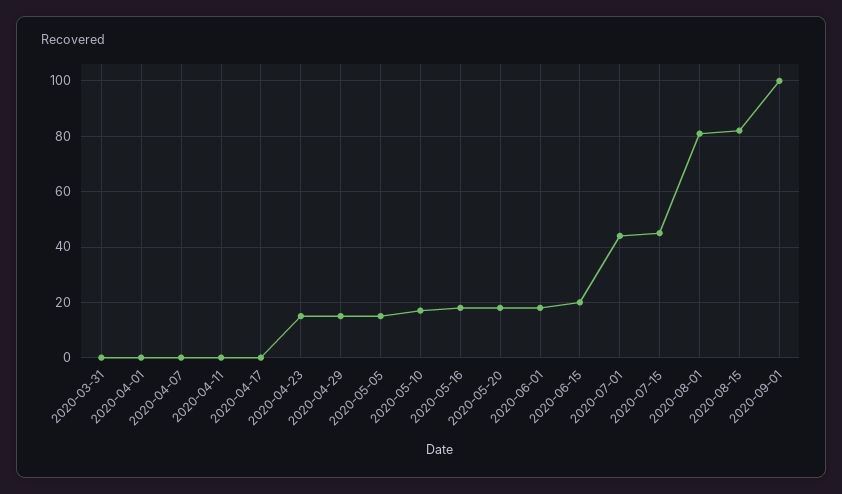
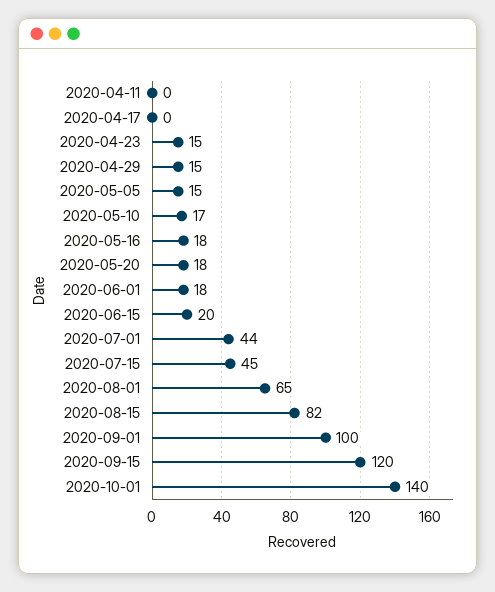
2020-03-31: 0 -> none
2020-04-01: 0 -> none
2020-04-07: 0 -> none
2020-08-01: 80 -> 65
2020-09-15: none -> 120
2020-10-01: none -> 140

